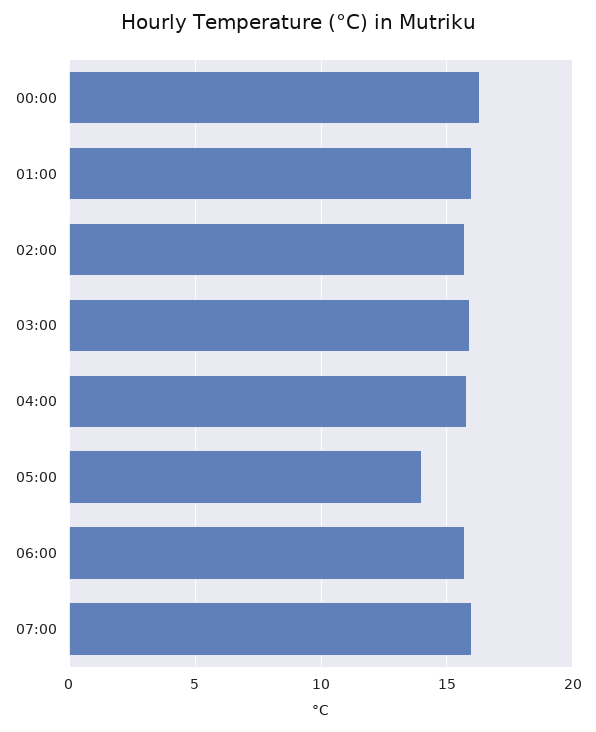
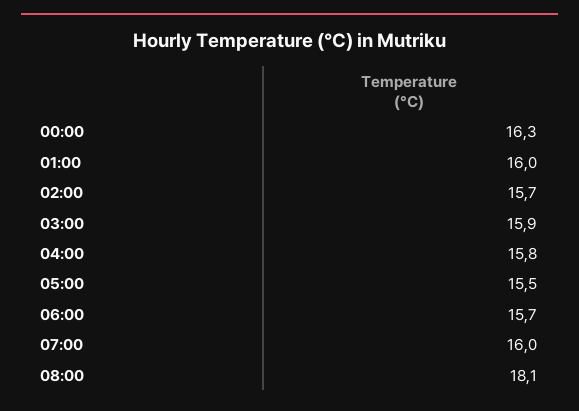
05:00: 14 -> 15.5
08:00: none -> 18.1

